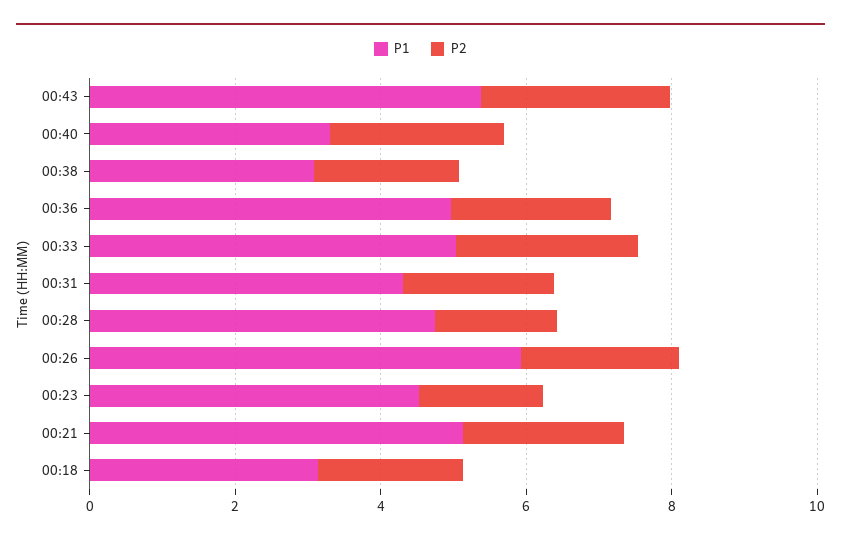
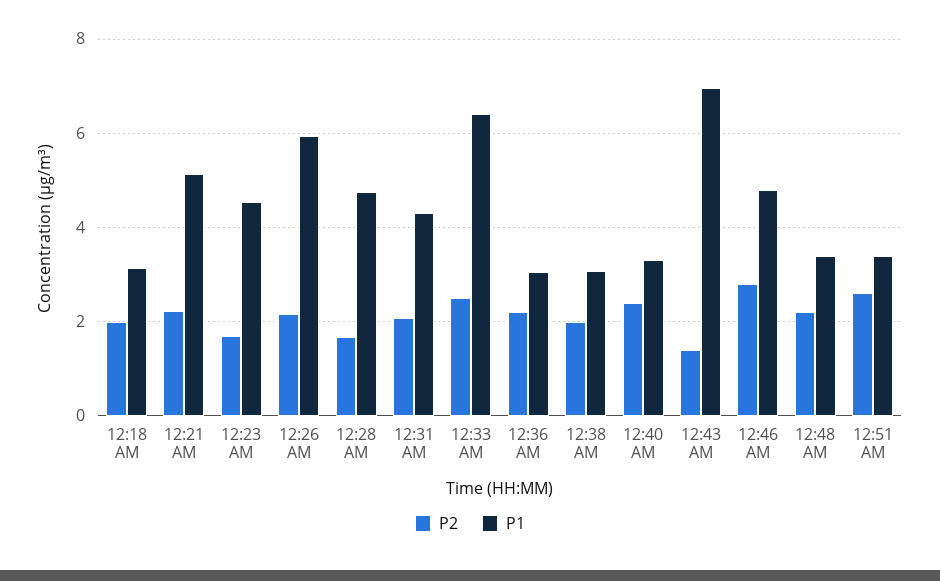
P1, 00:43: 5.5 -> 7
P2, 00:43: 2.5 -> 1.4
P1, 00:36: 5 -> 3
P1, 00:33: 5 -> 6.4
P2, 12:46 AM: none -> 2.8
P1, 12:46 AM: none -> 4.8
P2, 12:48 AM: none -> 2.2
P1, 12:48 AM: none -> 3.4
P2, 12:51 AM: none -> 2.6
P1, 12:51 AM: none -> 3.4

